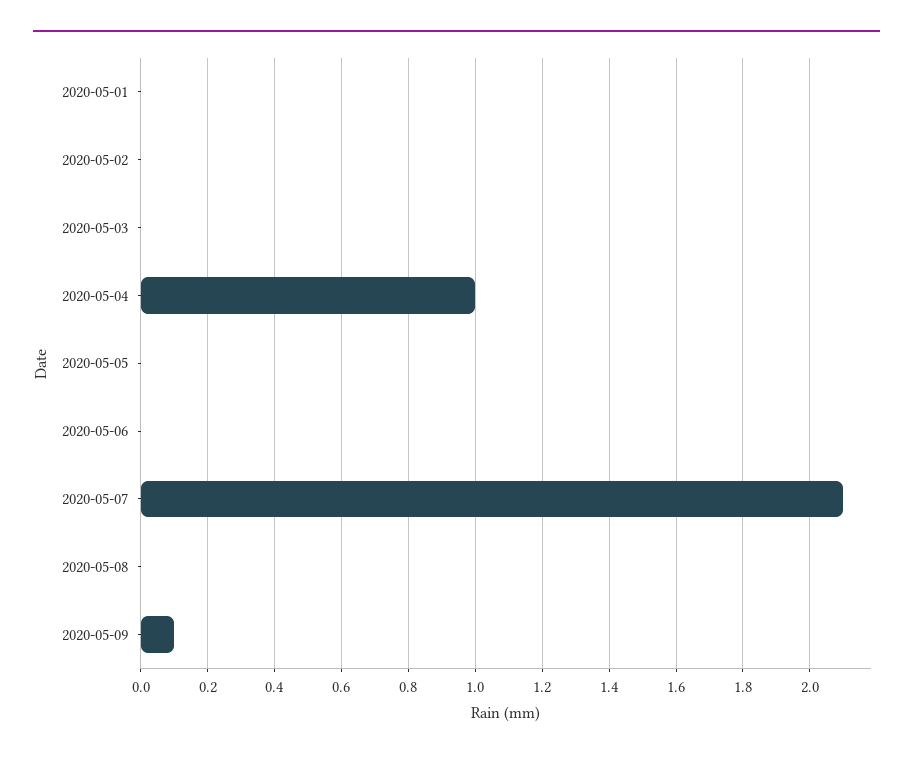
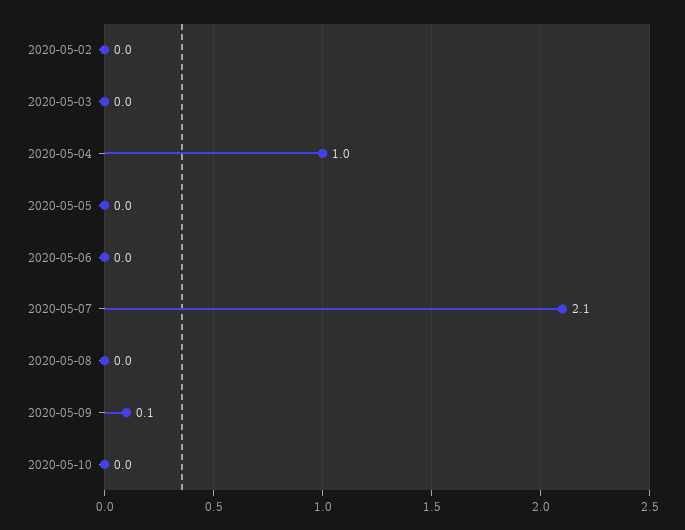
2020-05-01: 0 -> none
2020-05-10: none -> 0

